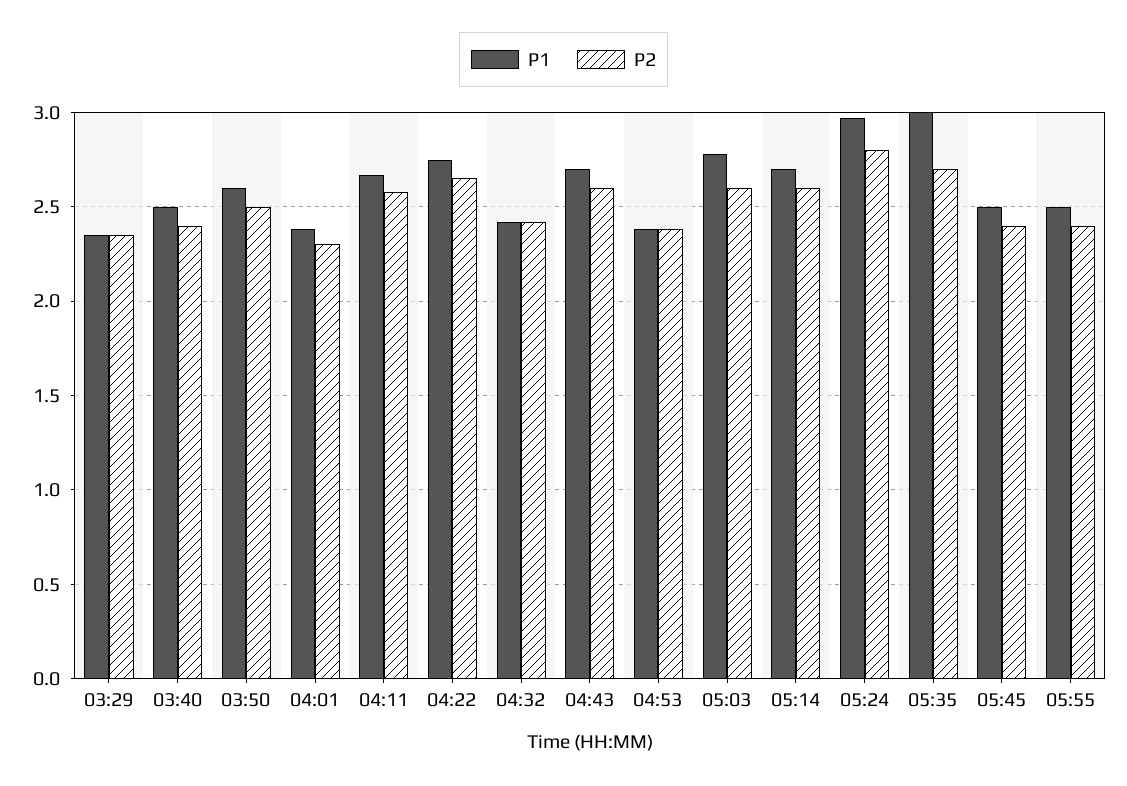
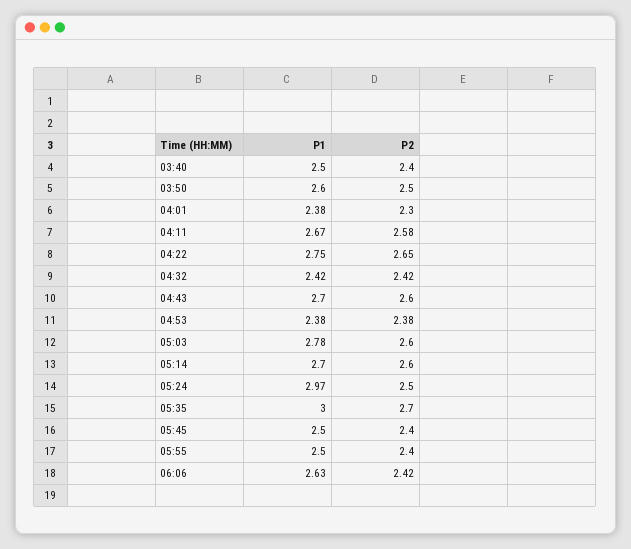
P1, 03:29: 2.35 -> none
P2, 03:29: 2.35 -> none
P2, 05:24: 2.8 -> 2.5
P1, 06:06: none -> 2.63
P2, 06:06: none -> 2.42

